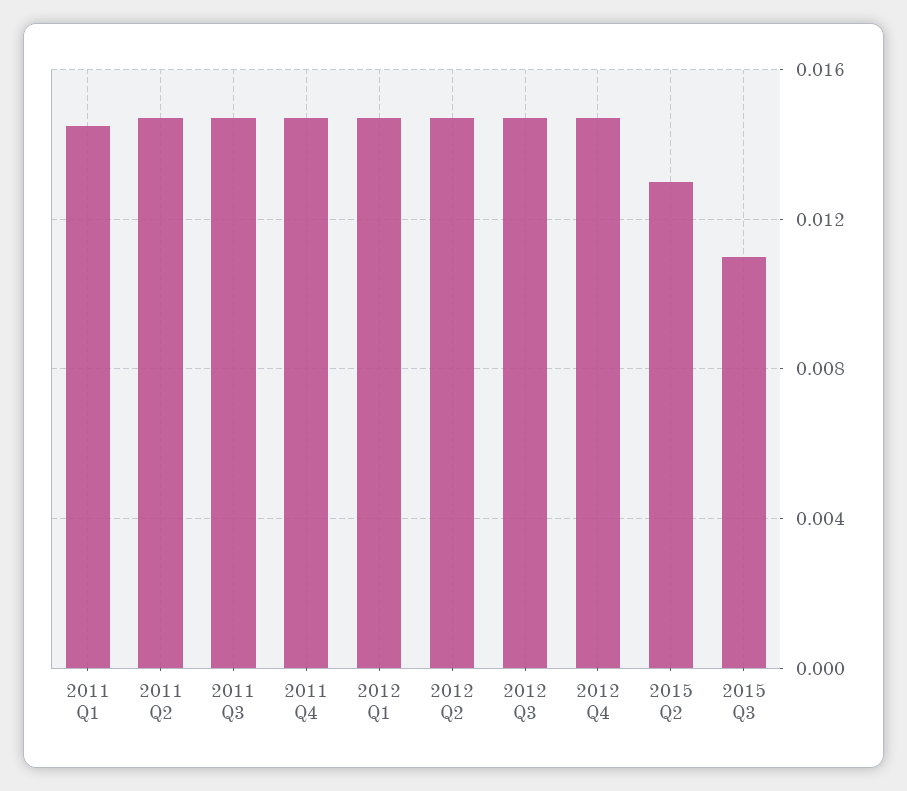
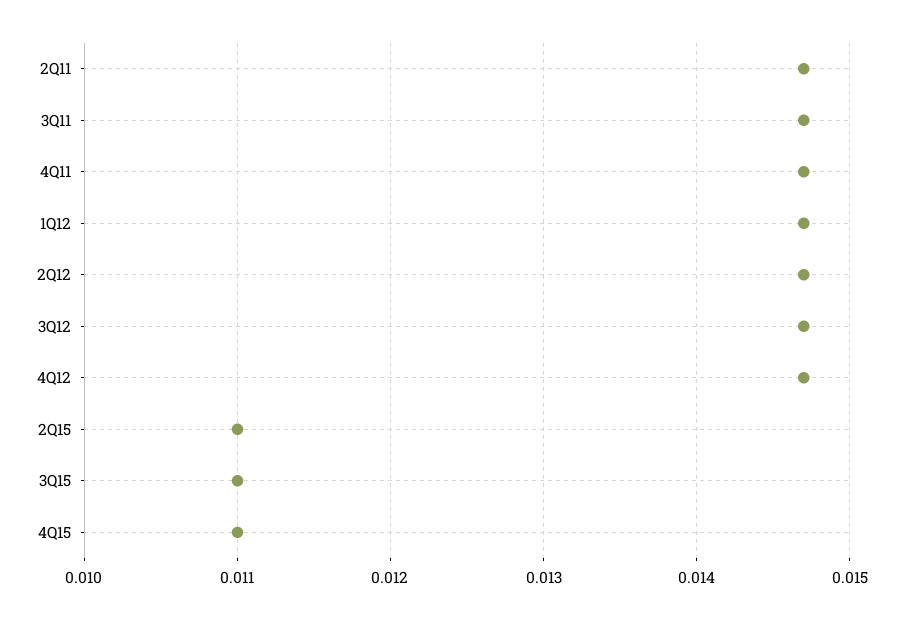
2011 Q1: 0.0145 -> none
2015 Q2: 0.013 -> 0.011
4Q15: none -> 0.011

